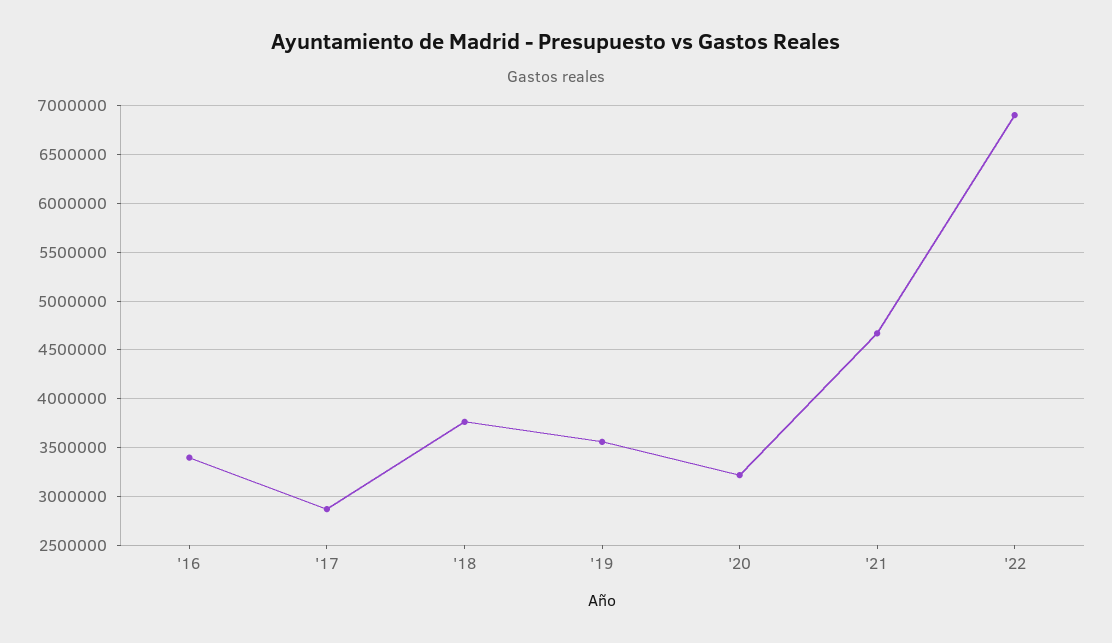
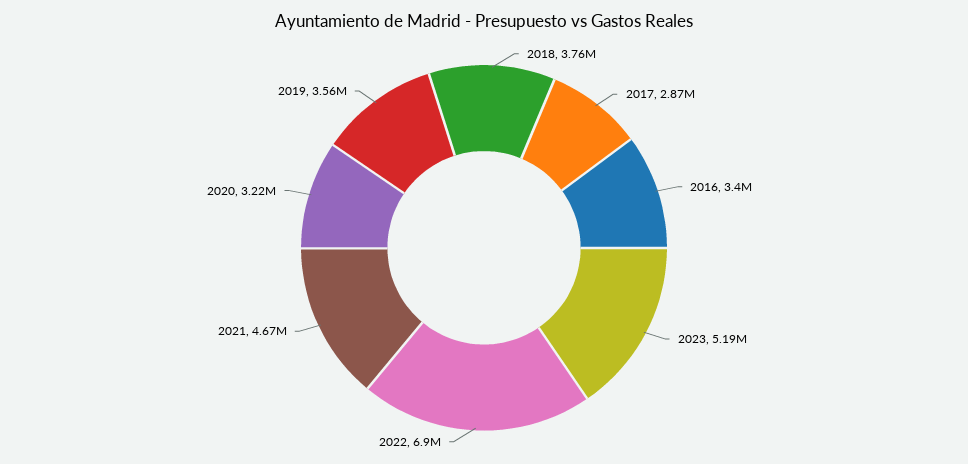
2023: none -> 5190000

